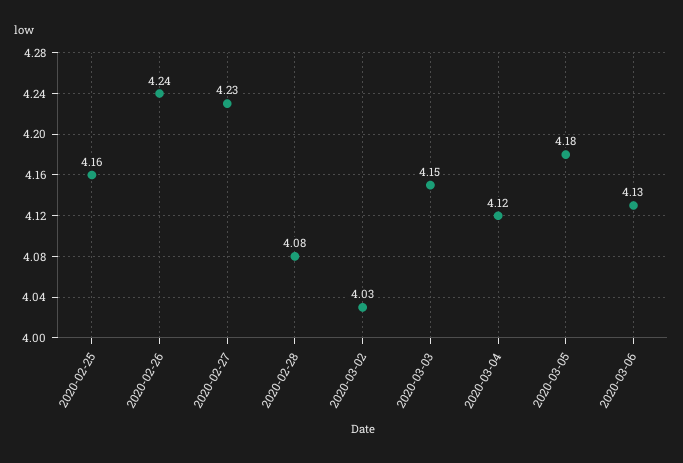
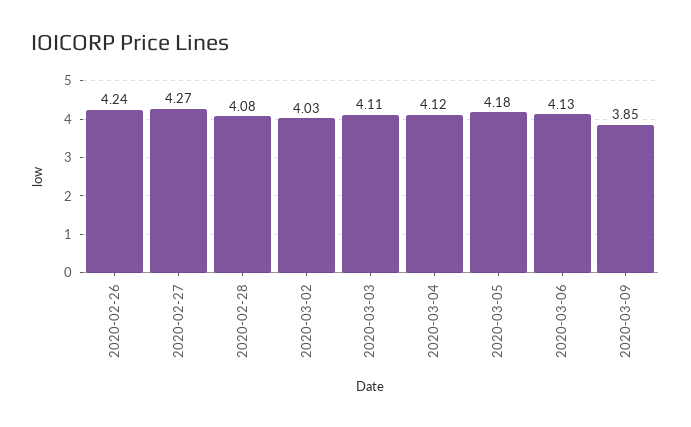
2020-02-25: 4.16 -> none
2020-02-27: 4.23 -> 4.27
2020-03-03: 4.15 -> 4.11
2020-03-09: none -> 3.85

